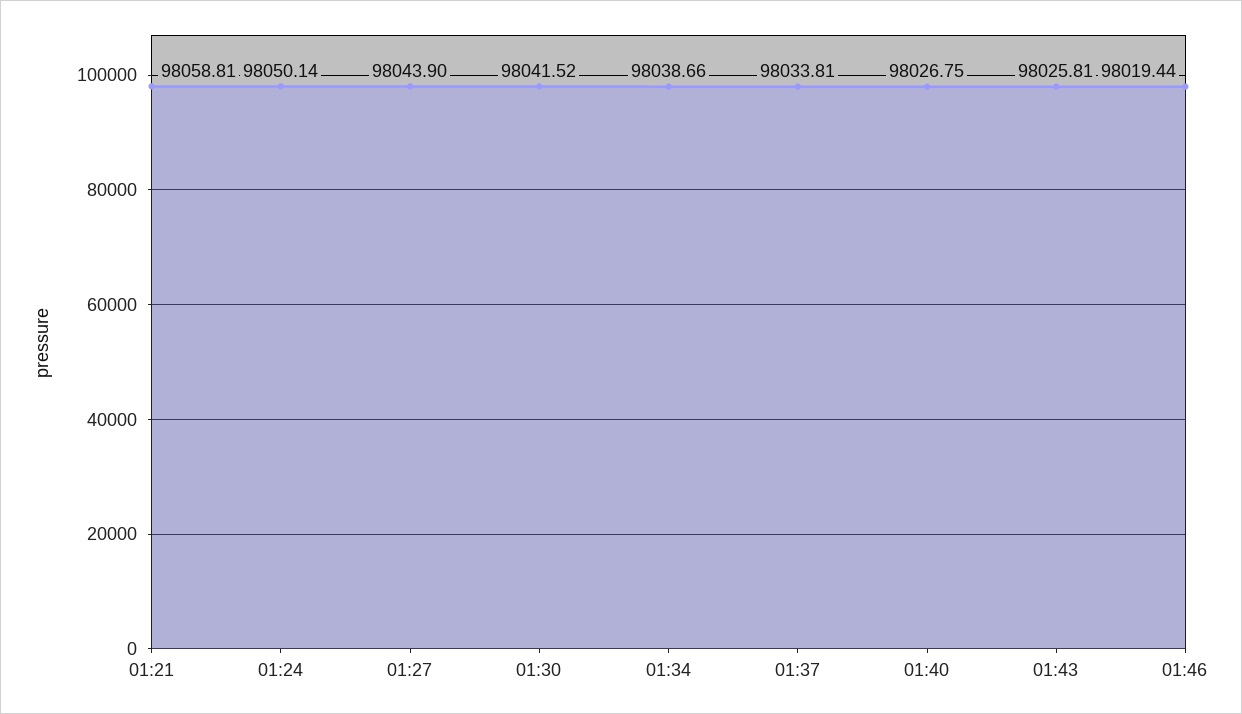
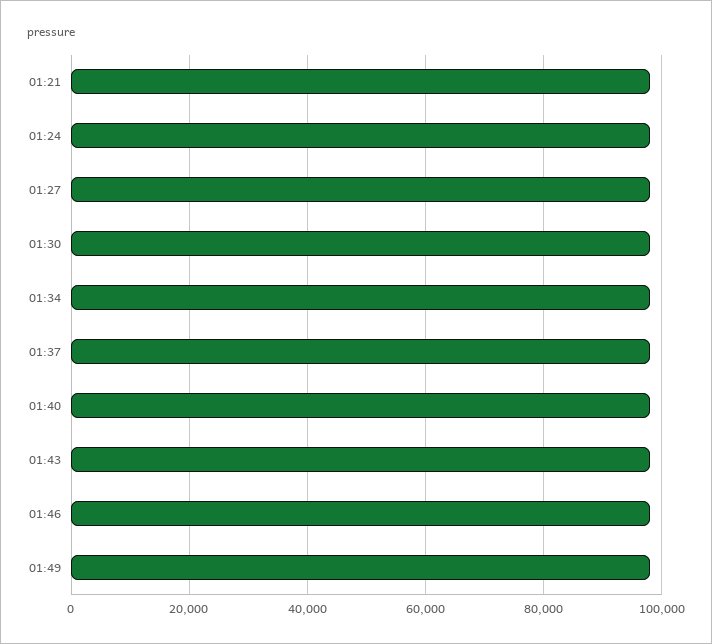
01:49: none -> 98000

